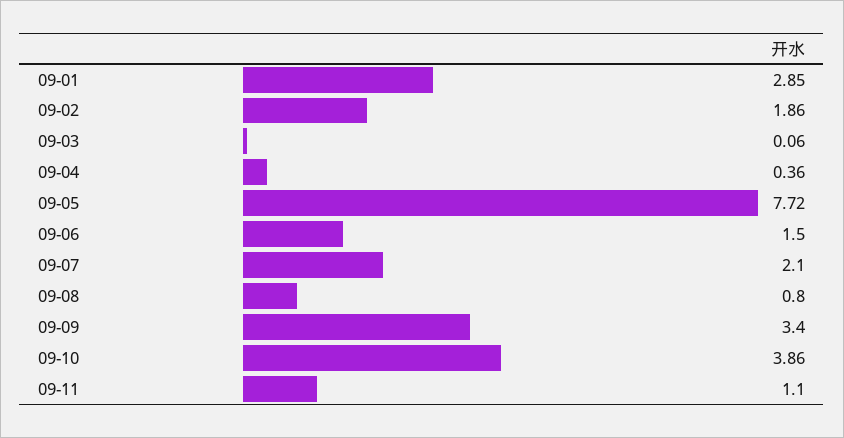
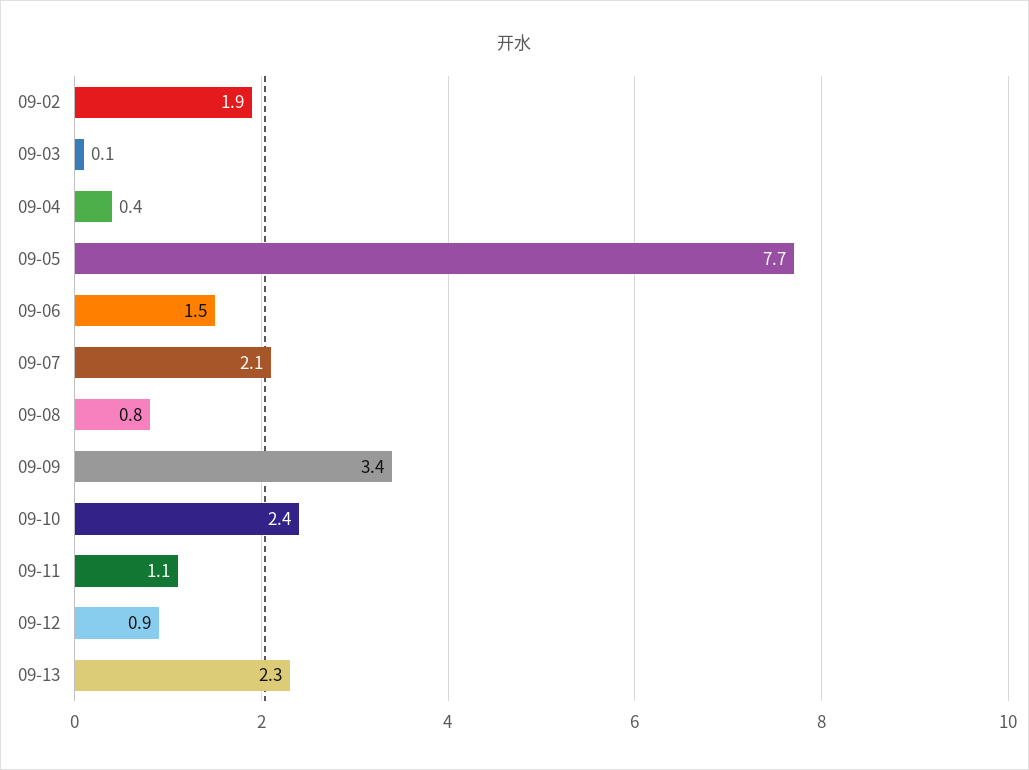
09-01: 2.85 -> none
09-10: 3.86 -> 2.4
09-12: none -> 0.9
09-13: none -> 2.3

